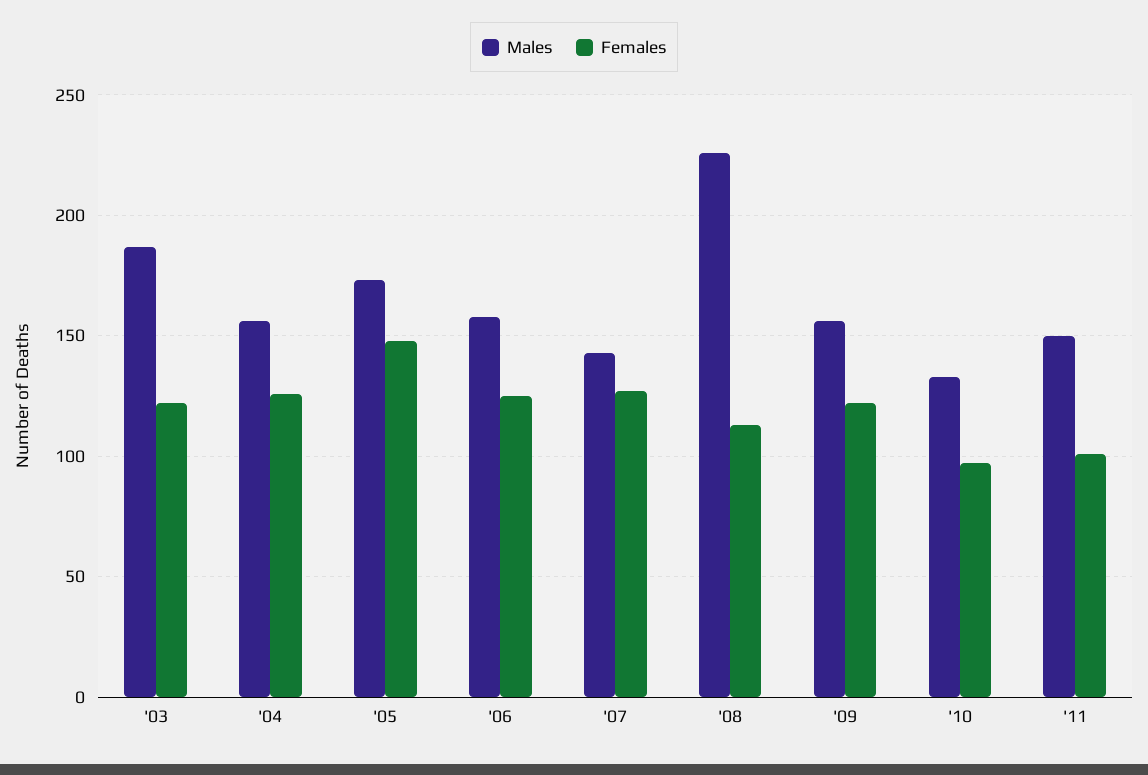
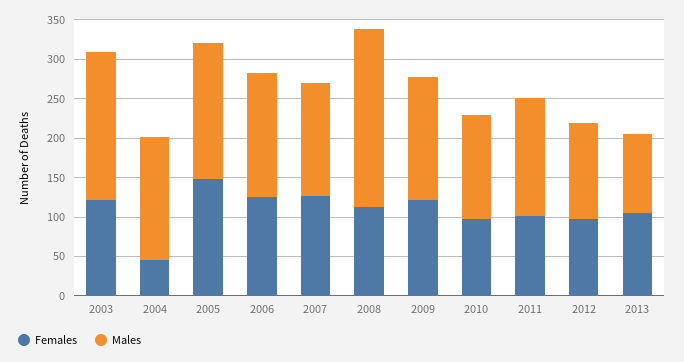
Females, '04: 125 -> 50
Females, 2012: none -> 100
Males, 2012: none -> 125
Females, 2013: none -> 100
Males, 2013: none -> 100

